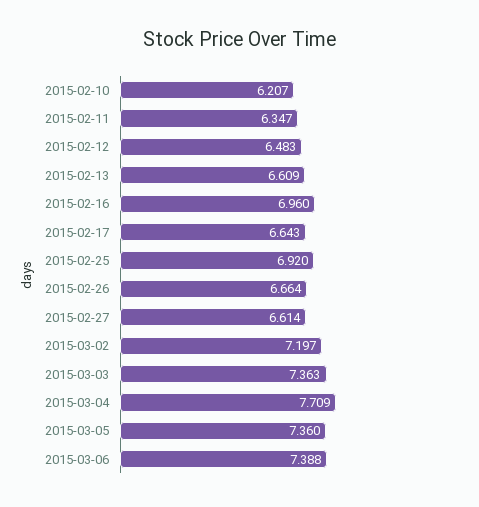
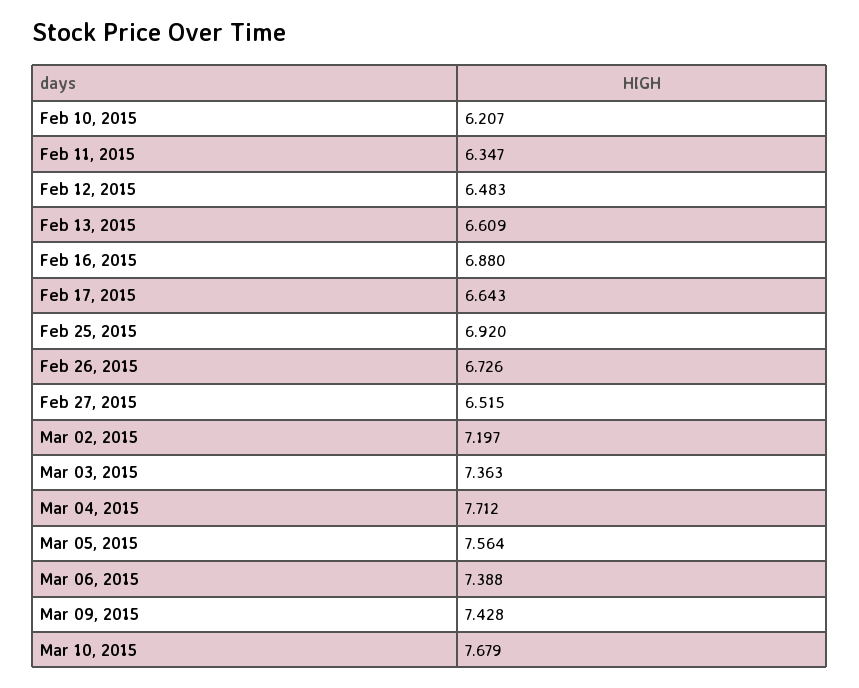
2015-02-16: 6.96 -> 6.88
2015-02-26: 6.664 -> 6.726
2015-02-27: 6.614 -> 6.515
2015-03-04: 7.709 -> 7.712
2015-03-05: 7.36 -> 7.564
Mar 09, 2015: none -> 7.428
Mar 10, 2015: none -> 7.679

